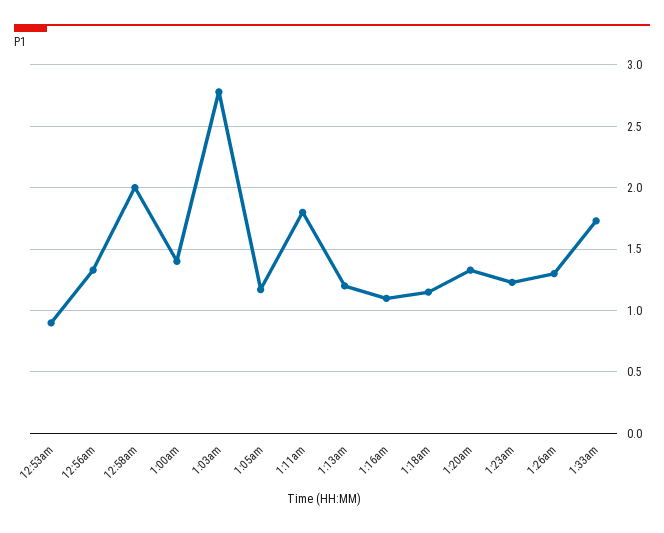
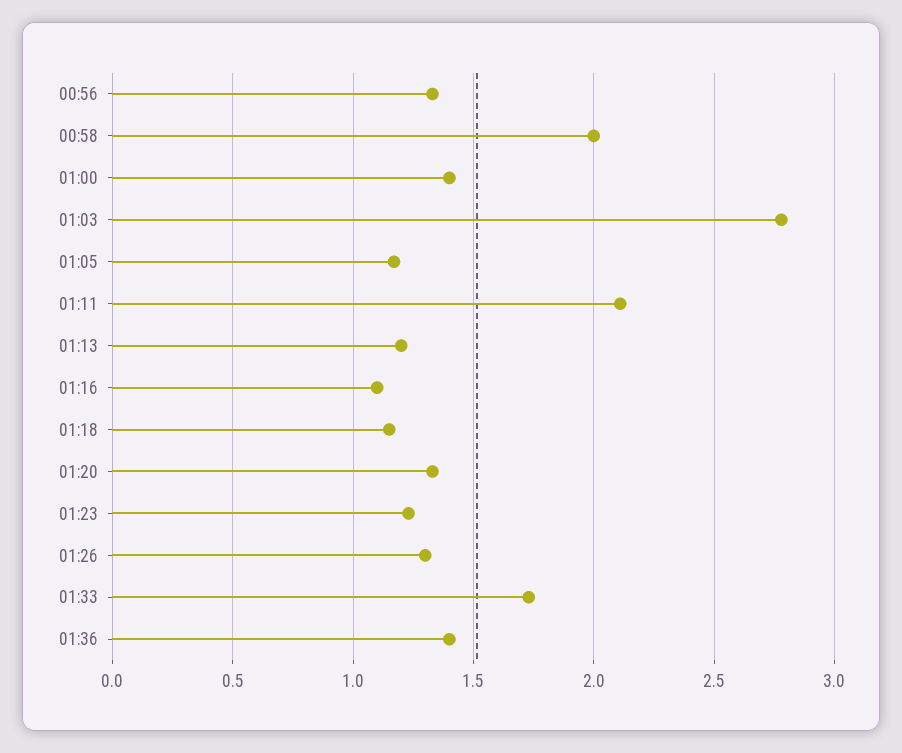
12:53am: 0.9 -> none
1:11am: 1.8 -> 2.1
01:36: none -> 1.4

